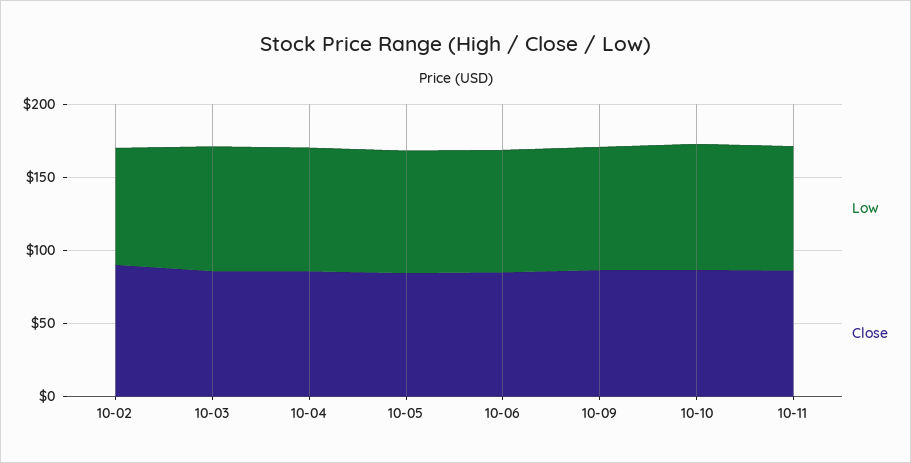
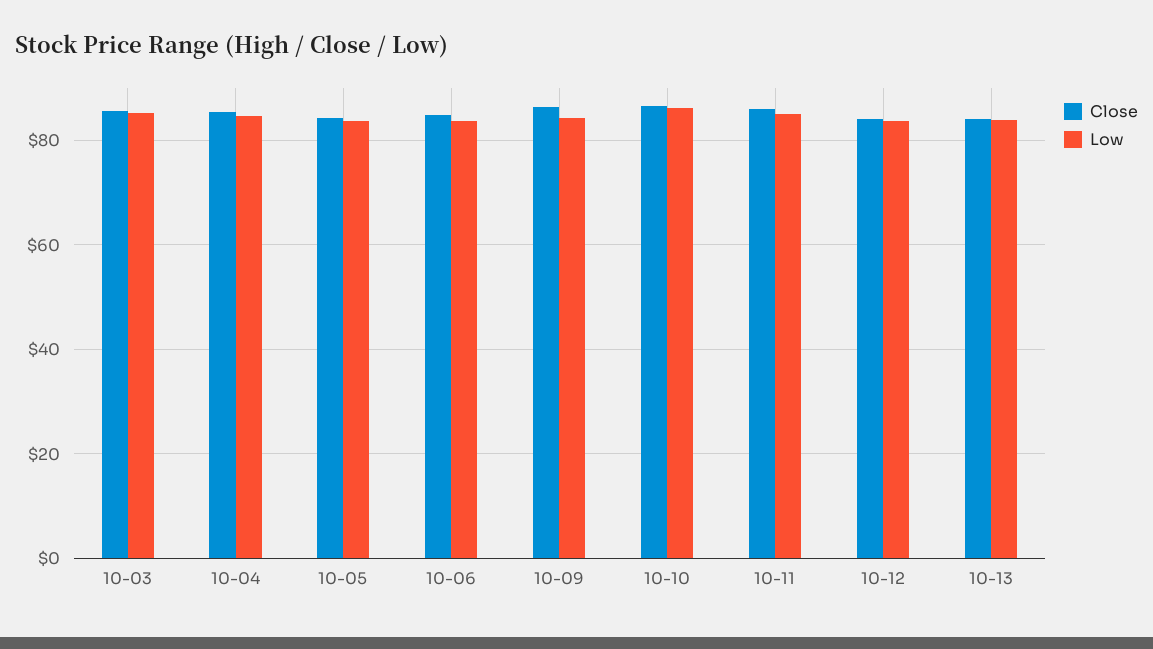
Low, 10-02: 80 -> none
Close, 10-02: 90 -> none
Close, 10-12: none -> 84
Low, 10-12: none -> 84
Close, 10-13: none -> 84
Low, 10-13: none -> 84

